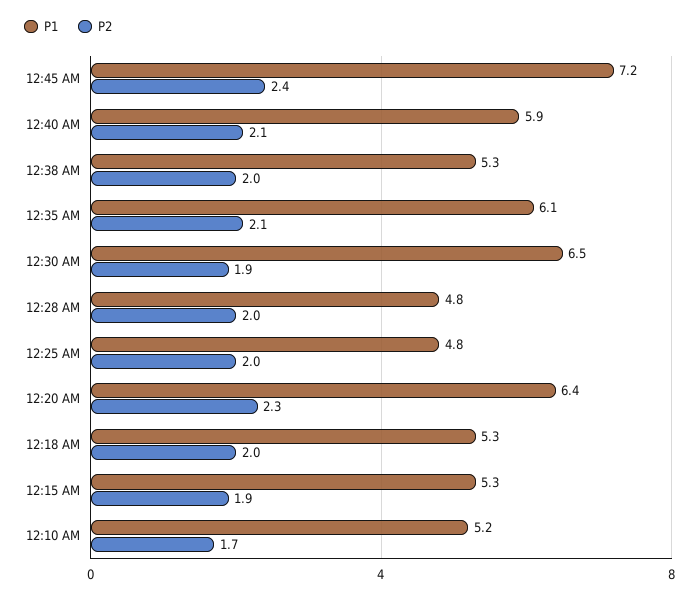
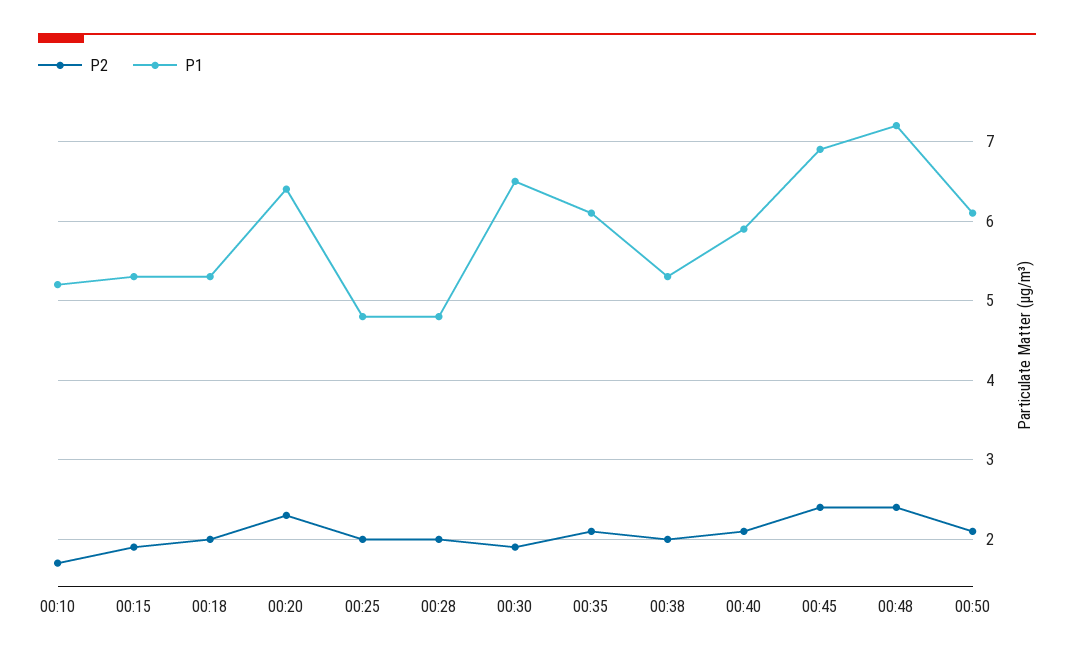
P1, 12:45 AM: 7.2 -> 6.9
P2, 00:48: none -> 2.4
P1, 00:48: none -> 7.2
P2, 00:50: none -> 2.1
P1, 00:50: none -> 6.1

